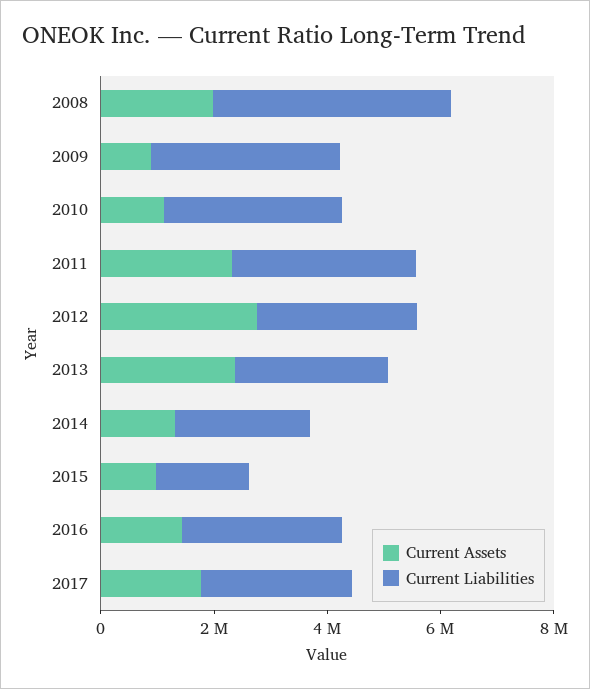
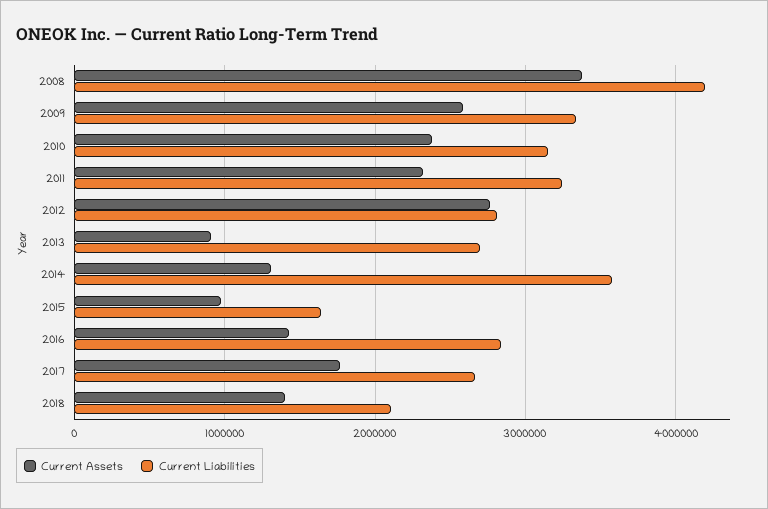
Current Assets, 2008: 2000000 -> 3400000
Current Assets, 2009: 1000000 -> 2600000
Current Assets, 2010: 1000000 -> 2400000
Current Assets, 2013: 2500000 -> 900000
Current Liabilities, 2014: 2500000 -> 3600000
Current Assets, 2018: none -> 1400000
Current Liabilities, 2018: none -> 2100000

